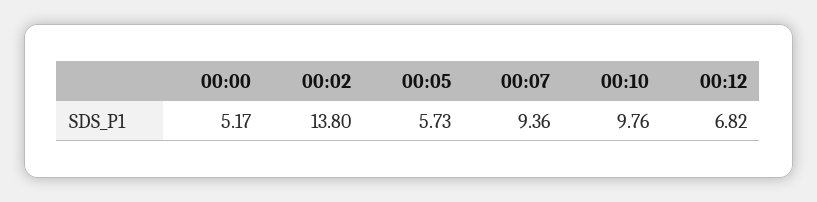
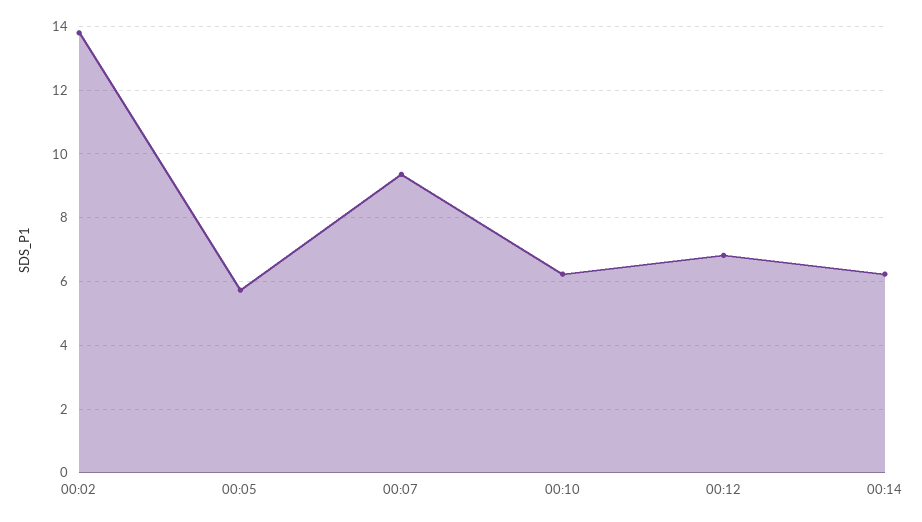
00:00: 5.17 -> none
00:10: 9.76 -> 6.2
00:14: none -> 6.2

